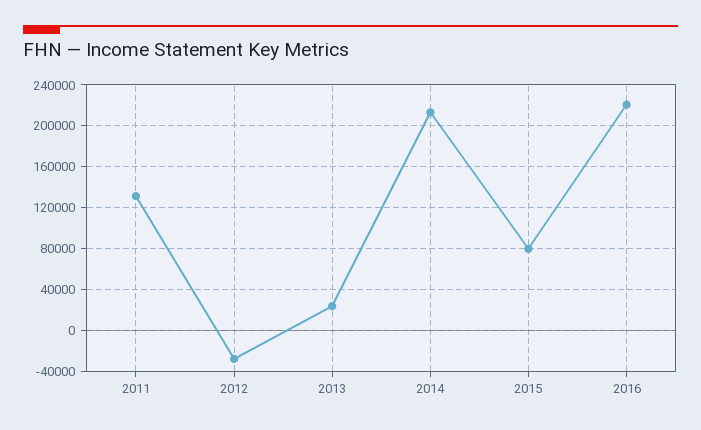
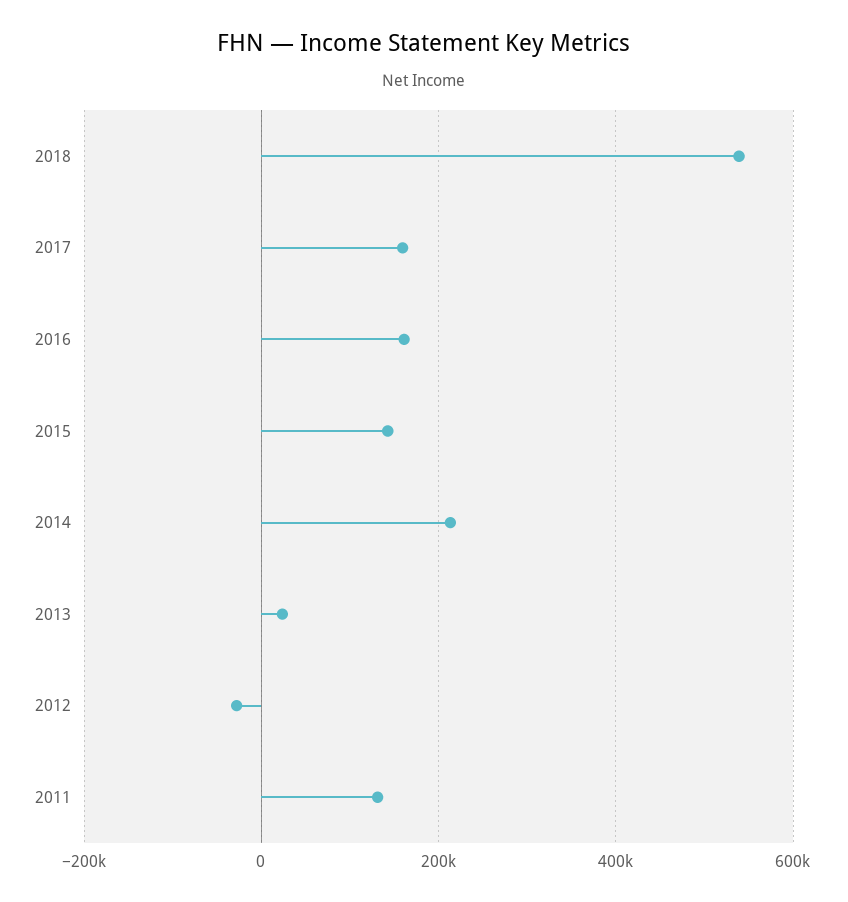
2015: 80000 -> 140000
2016: 220000 -> 160000
2018: none -> 540000
2017: none -> 160000

